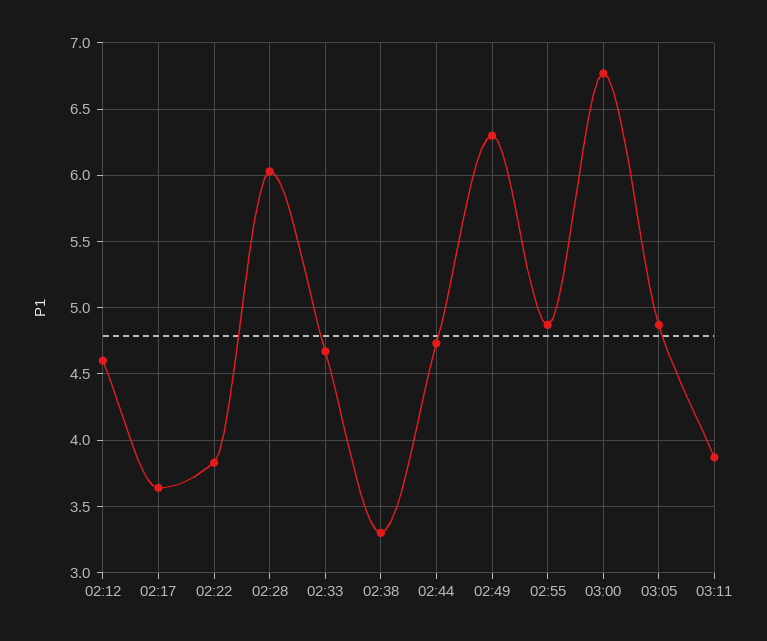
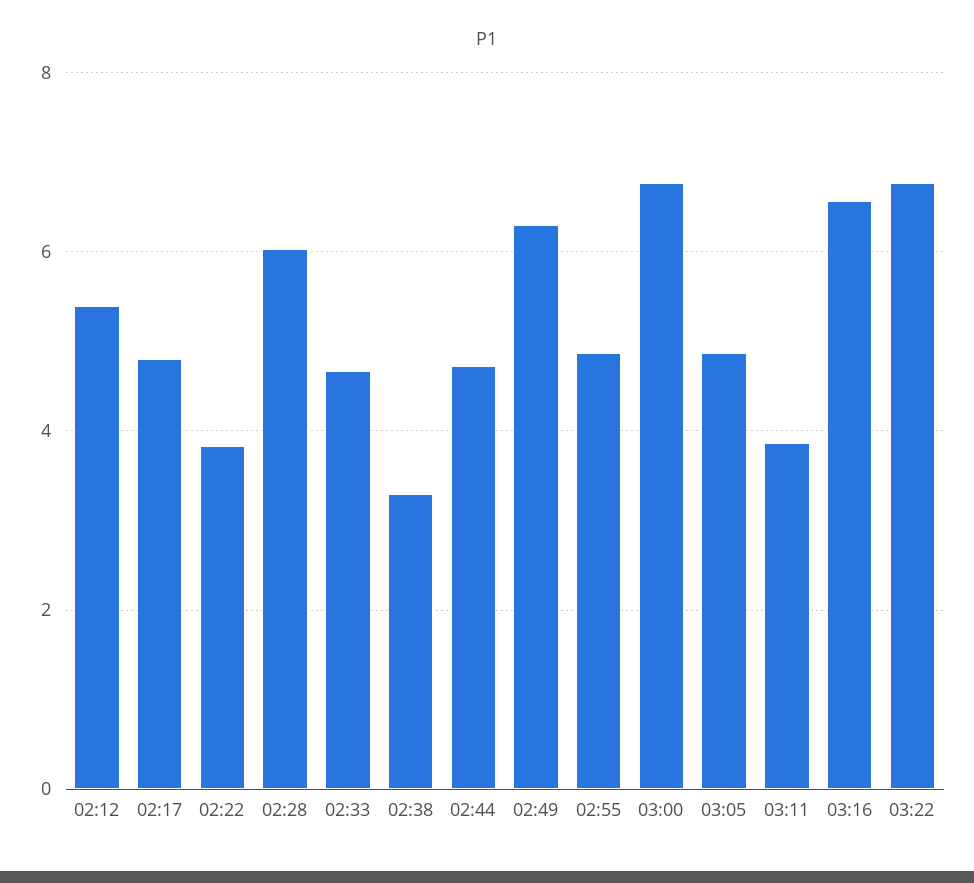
02:12: 4.6 -> 5.4
02:17: 3.65 -> 4.8
03:16: none -> 6.6
03:22: none -> 6.8

